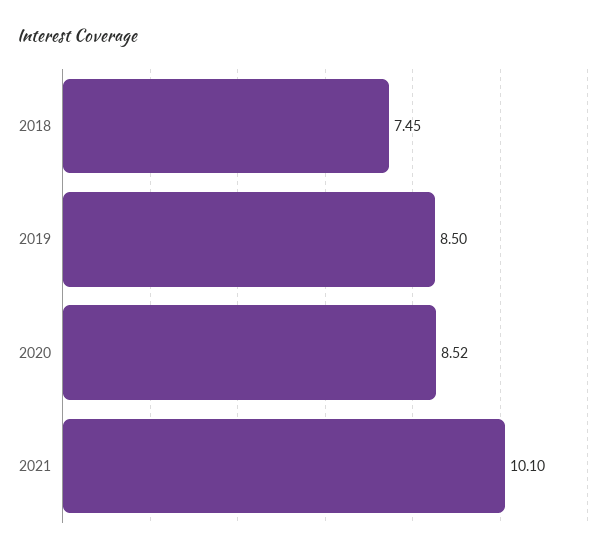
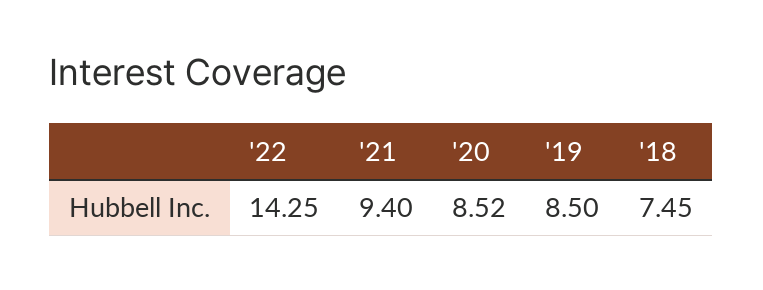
2021: 10.1 -> 9.4
'22: none -> 14.25

